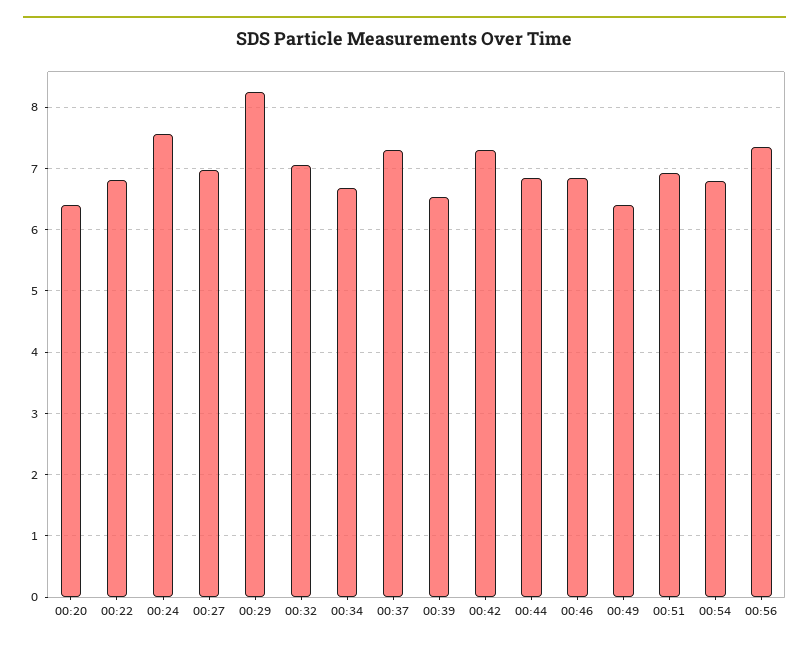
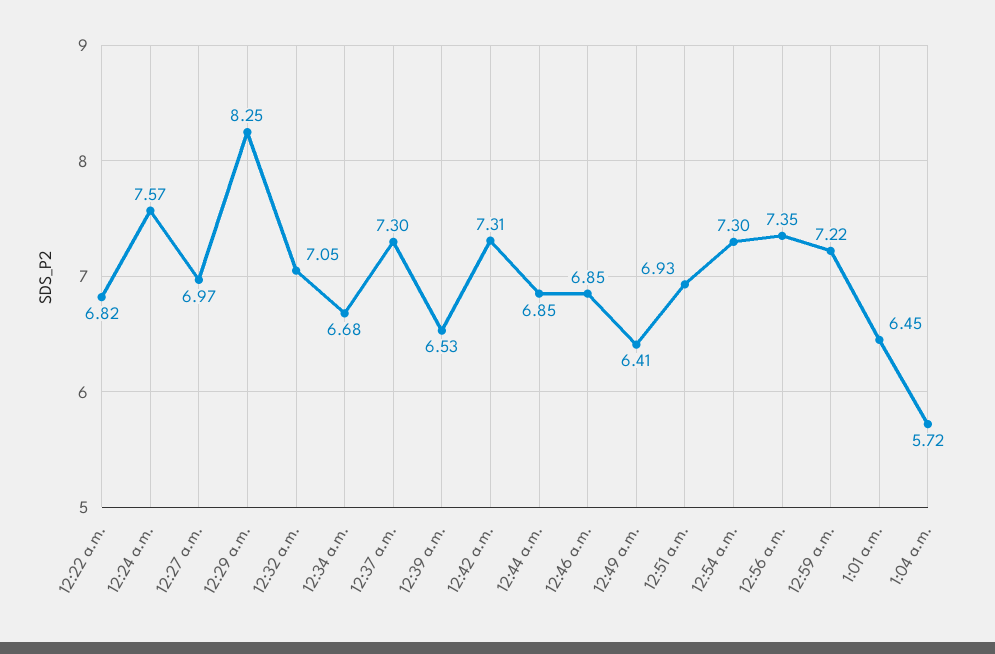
00:20: 6.4 -> none
00:54: 6.8 -> 7.3
12:59 a.m.: none -> 7.22
1:01 a.m.: none -> 6.45
1:04 a.m.: none -> 5.72

